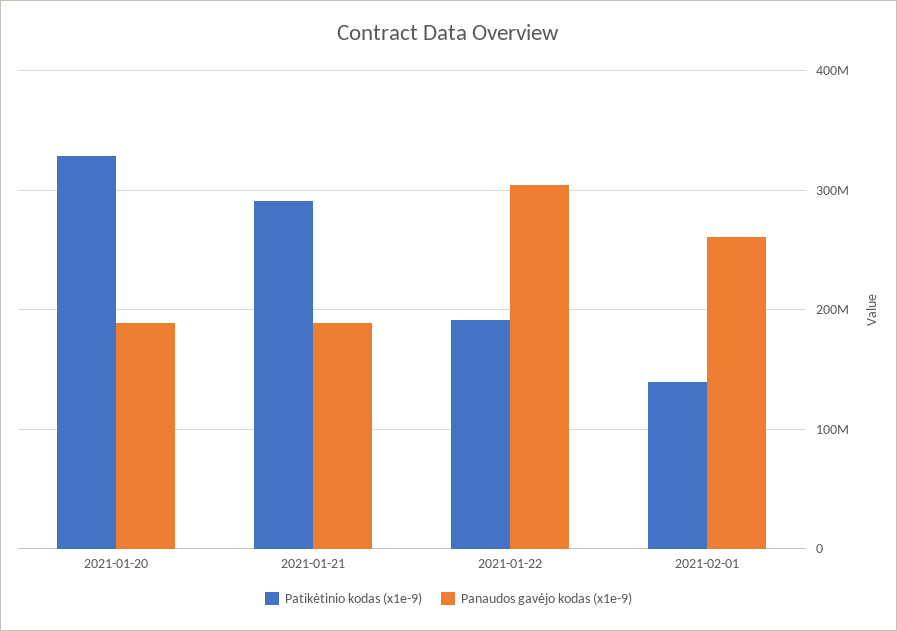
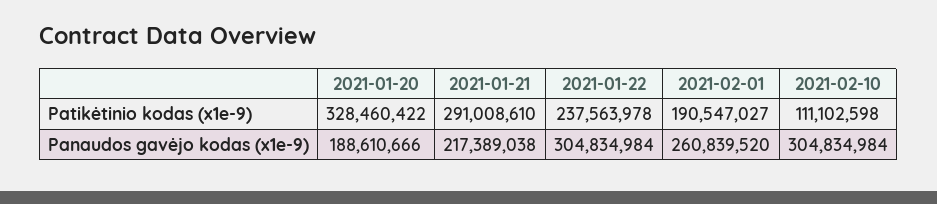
Panaudos gavėjo kodas (x1e-9), 2021-01-21: 190000000 -> 217389038
Patikėtinio kodas (x1e-9), 2021-01-22: 190000000 -> 237563978
Patikėtinio kodas (x1e-9), 2021-02-01: 140000000 -> 190547027
Patikėtinio kodas (x1e-9), 2021-02-10: none -> 111102598
Panaudos gavėjo kodas (x1e-9), 2021-02-10: none -> 304834984

